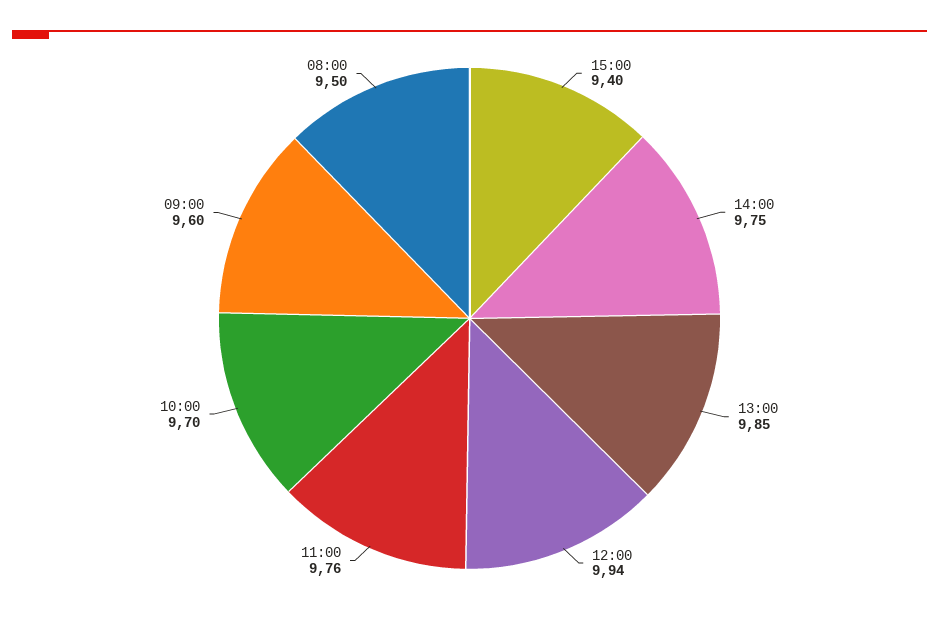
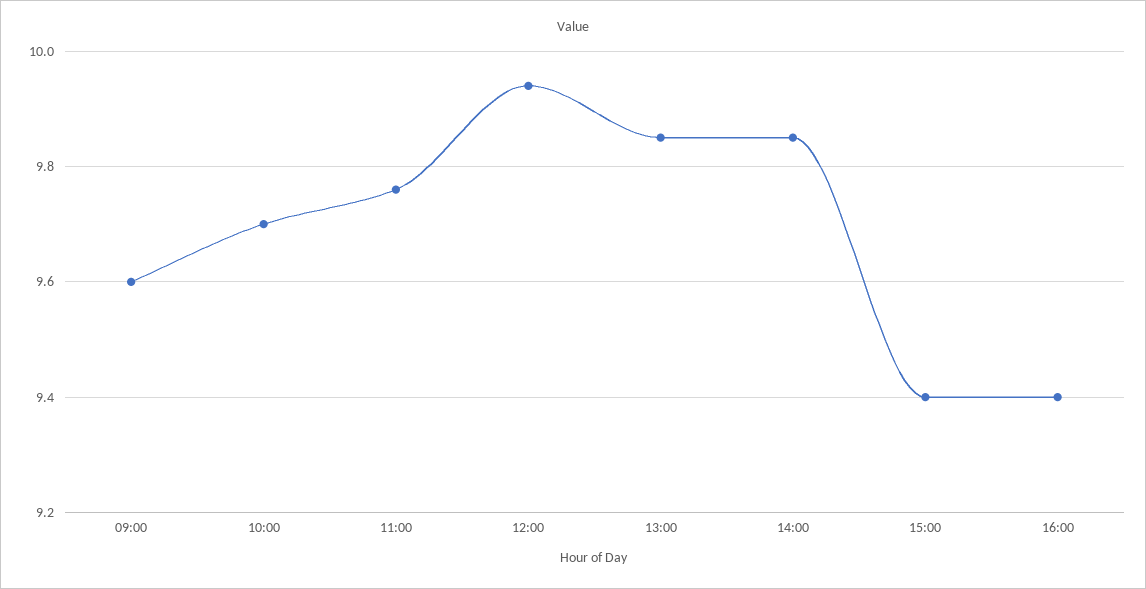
14:00: 9.75 -> 9.85
08:00: 9.5 -> none
16:00: none -> 9.4

